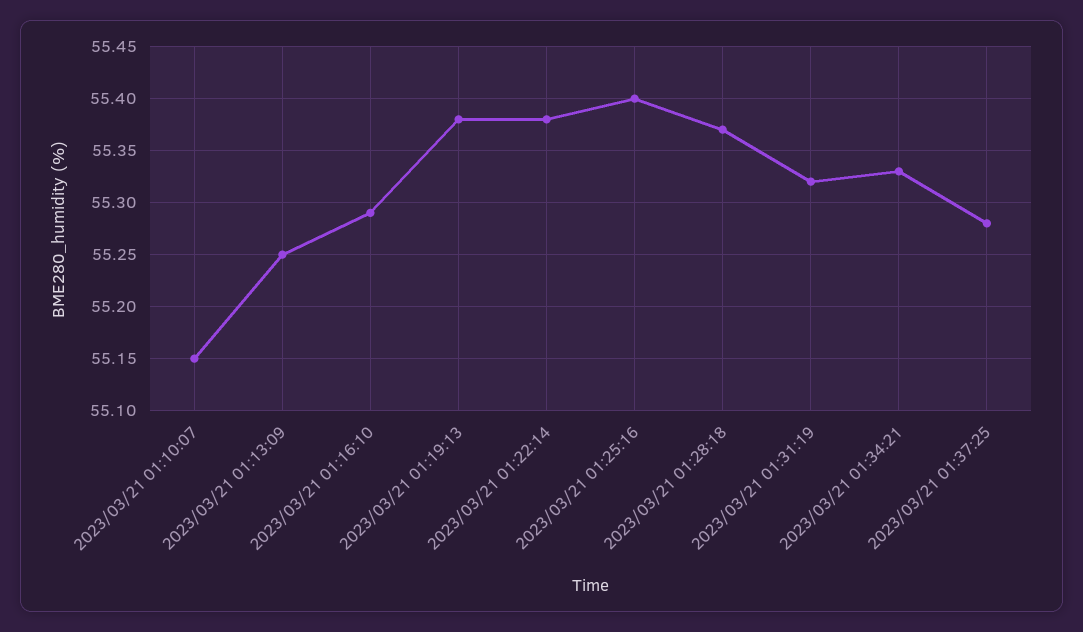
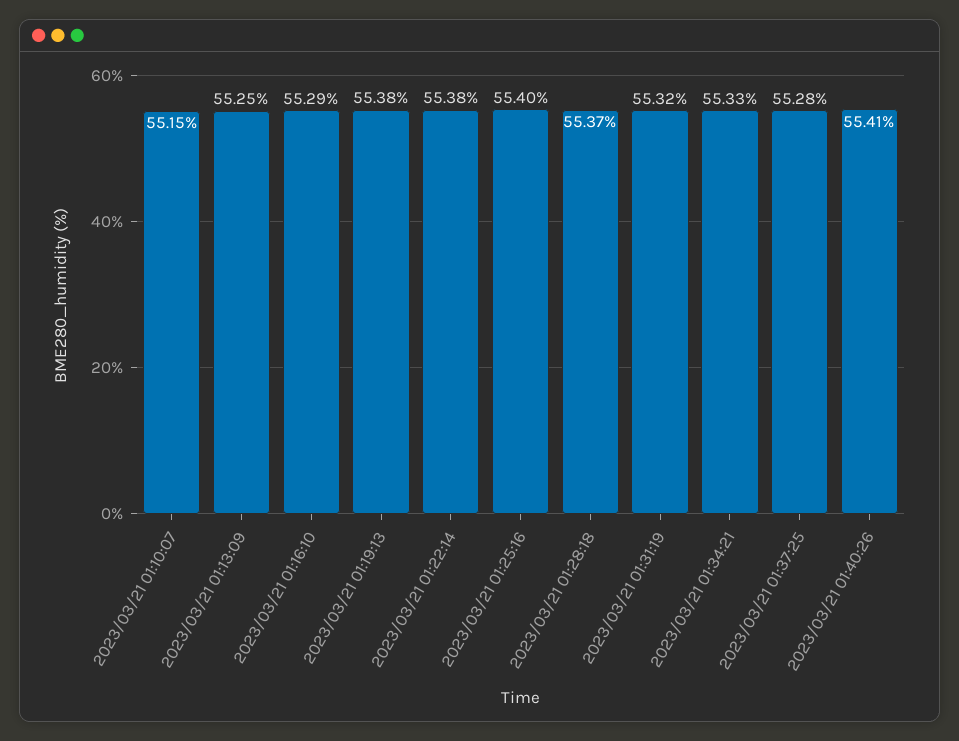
2023/03/21 01:40:26: none -> 55.41

